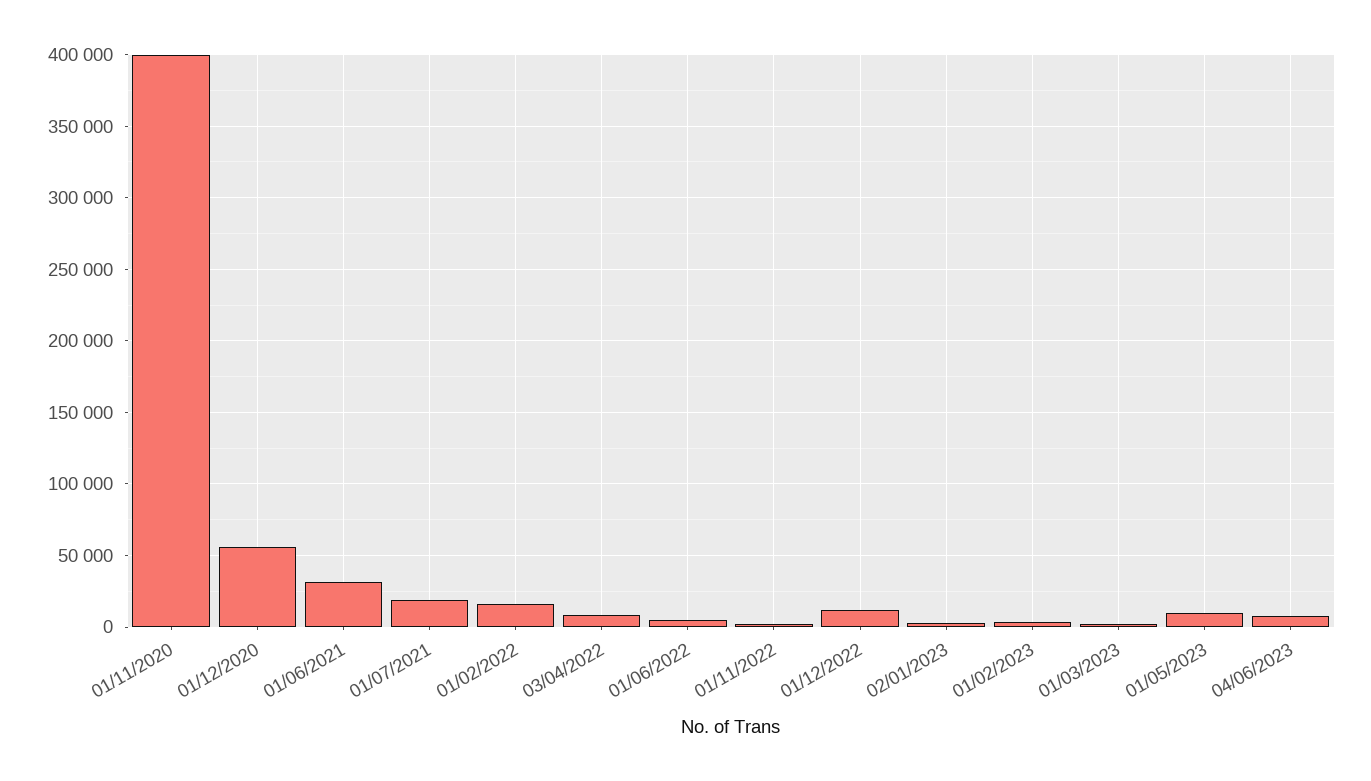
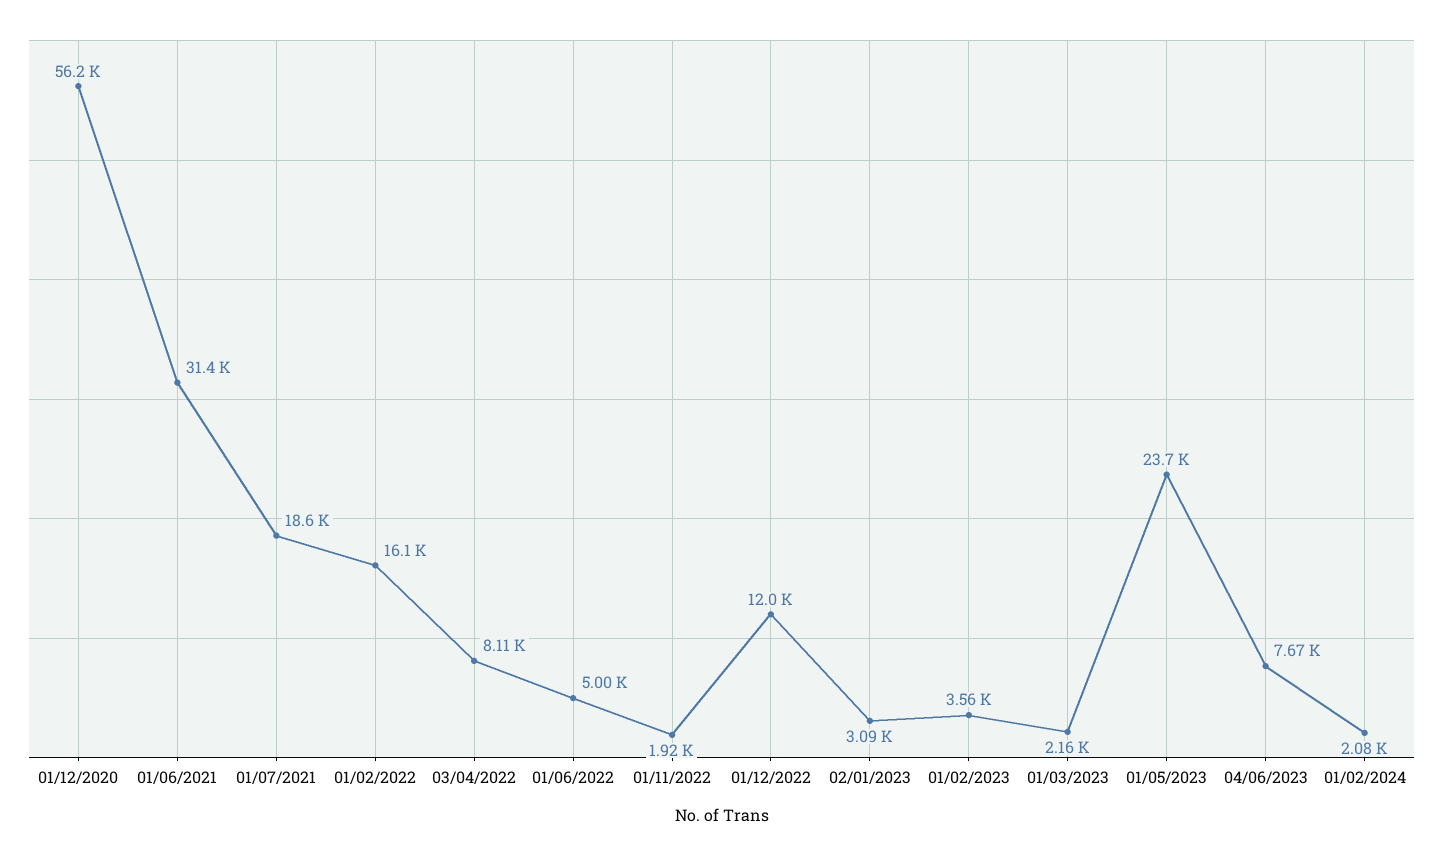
01/11/2020: 400000 -> none
01/05/2023: 10000 -> 23700
01/02/2024: none -> 2080

